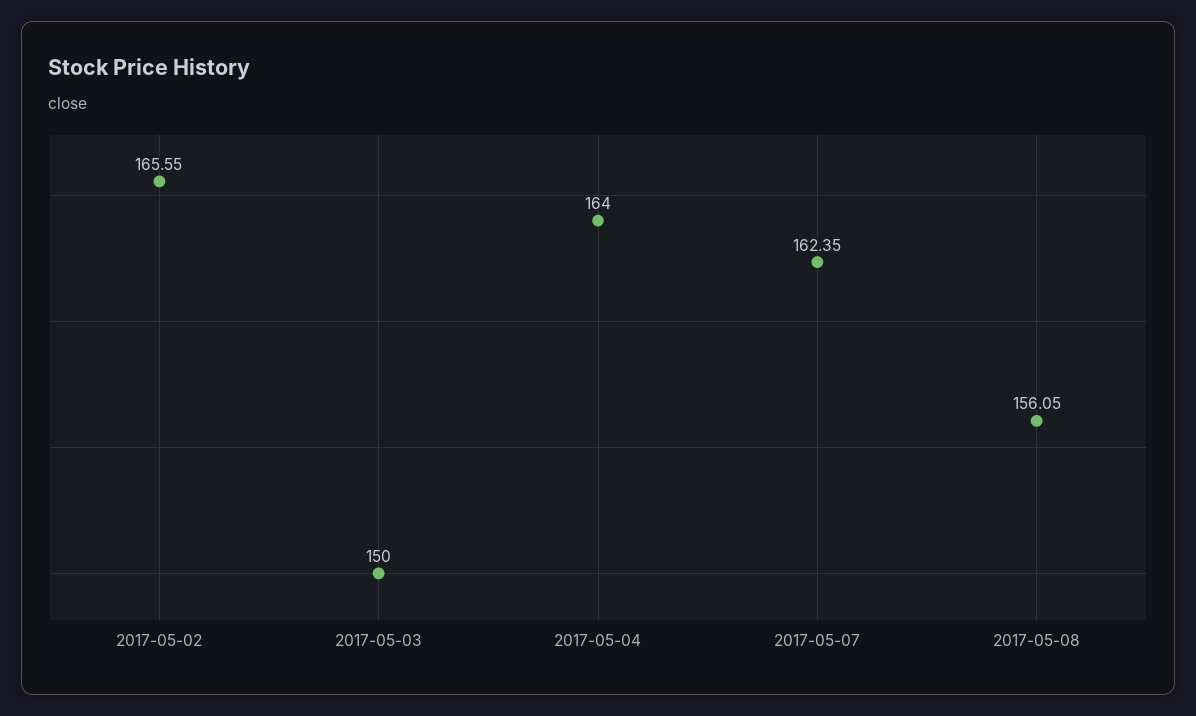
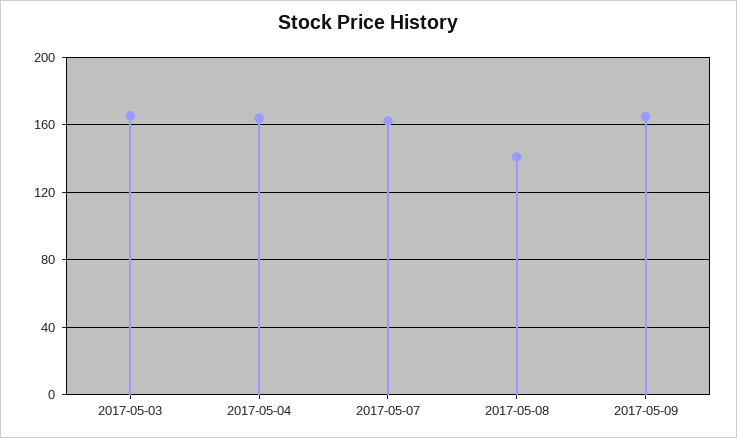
2017-05-02: 165.55 -> none
2017-05-03: 150 -> 165
2017-05-08: 156.05 -> 140
2017-05-09: none -> 165

